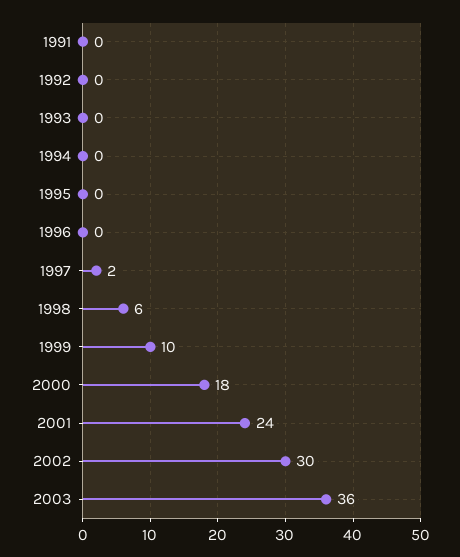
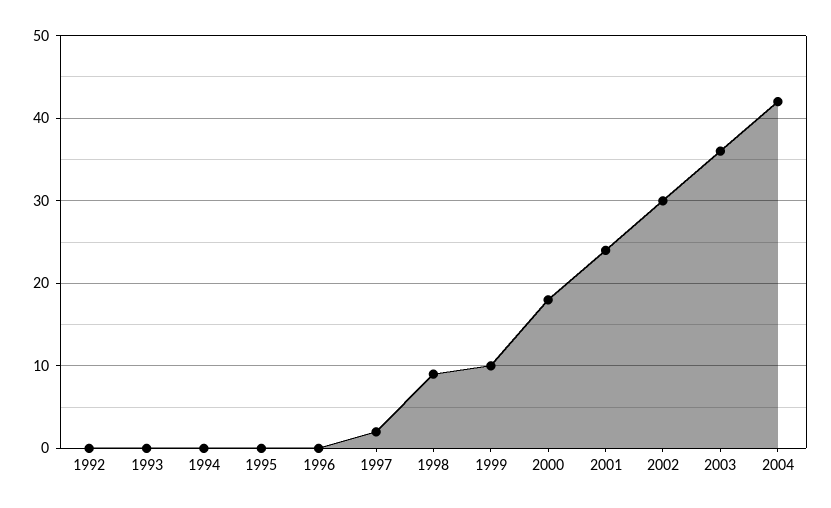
1991: 0 -> none
1998: 6 -> 9
2004: none -> 42

